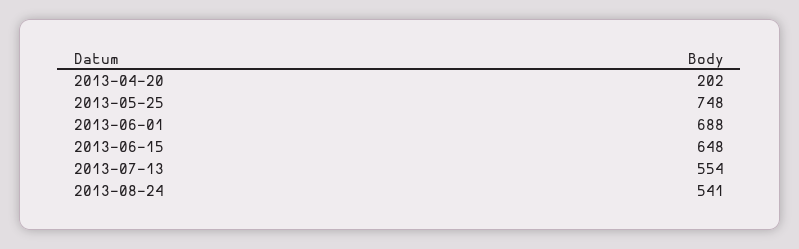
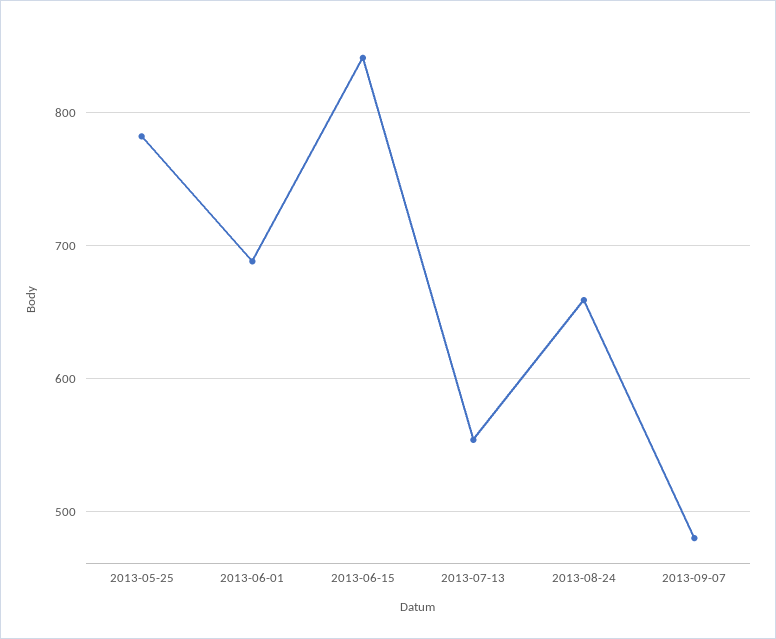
2013-04-20: 202 -> none
2013-05-25: 748 -> 780
2013-06-15: 648 -> 840
2013-08-24: 541 -> 660
2013-09-07: none -> 480

